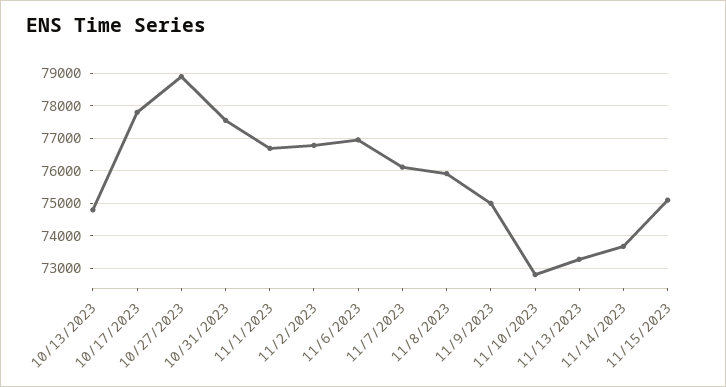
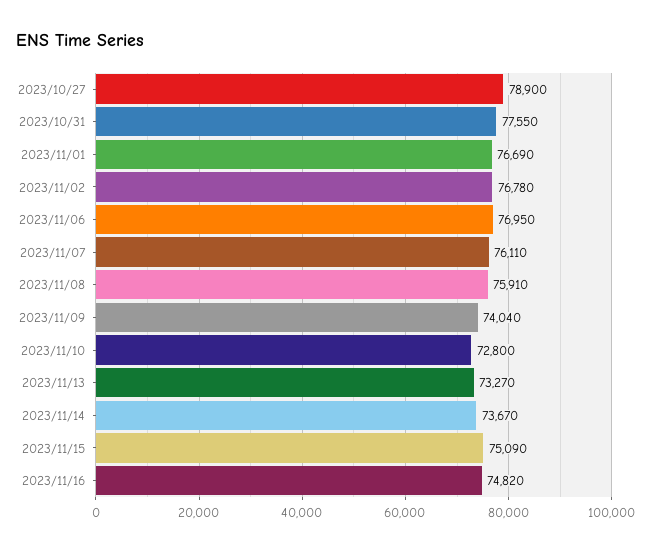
10/13/2023: 74800 -> none
10/17/2023: 77800 -> none
11/9/2023: 75000 -> 74040
2023/11/16: none -> 74820

